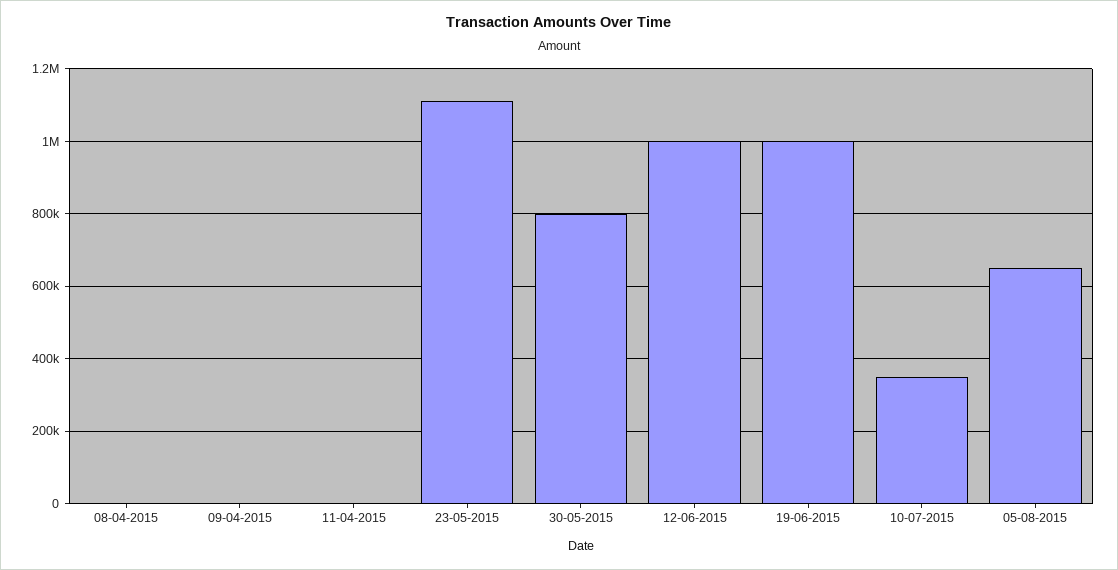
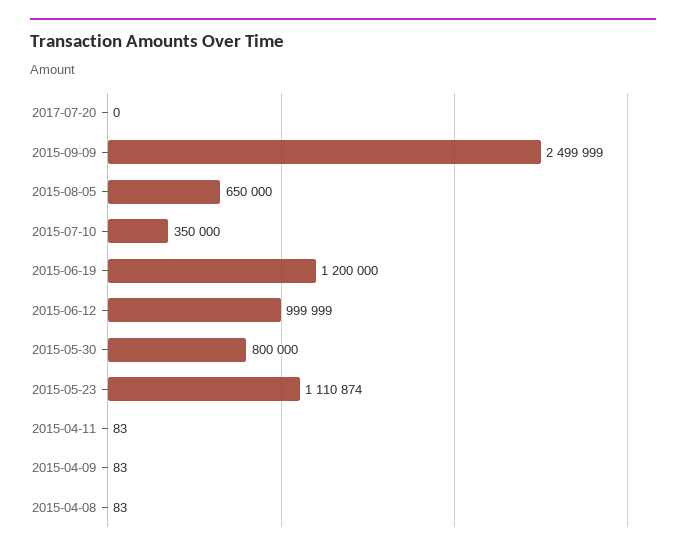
19-06-2015: 1000000 -> 1200000
2017-07-20: none -> 0
2015-09-09: none -> 2499999

